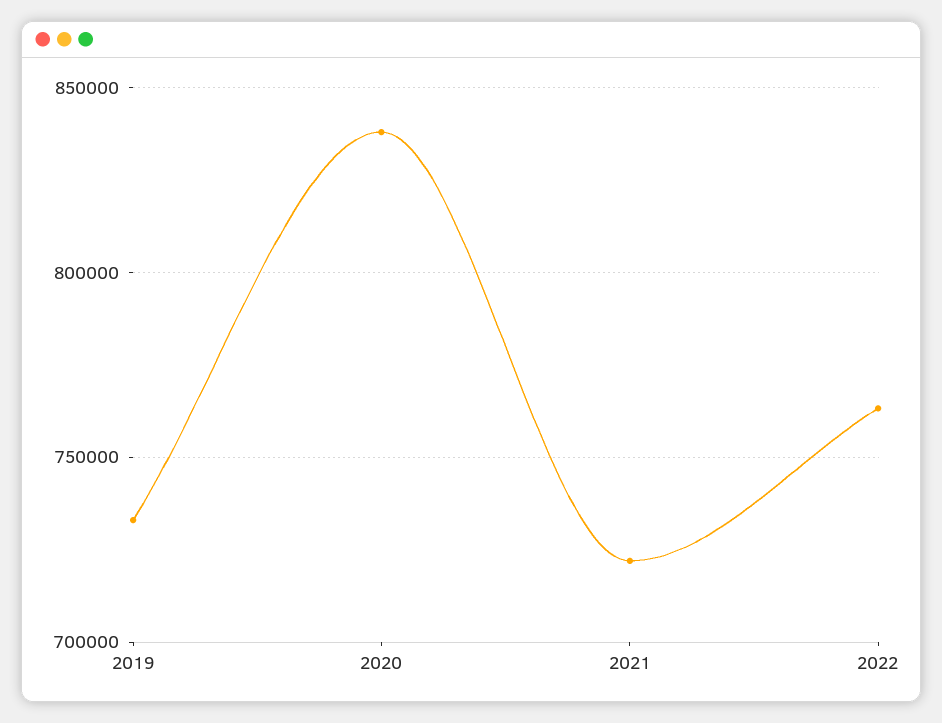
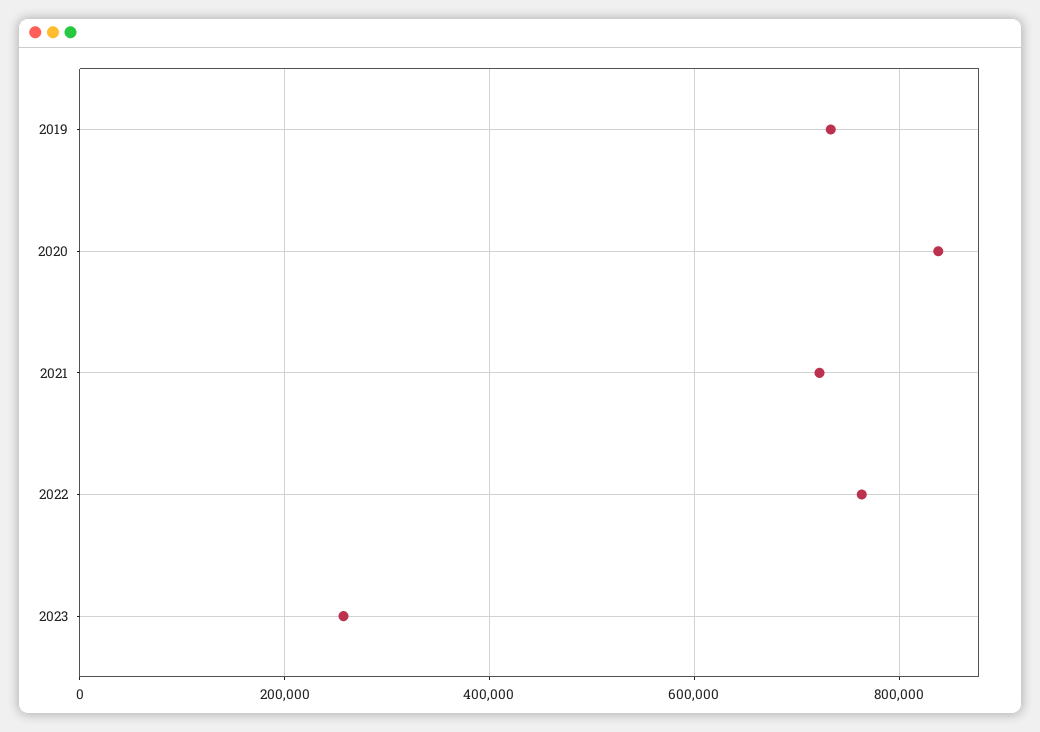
2023: none -> 260000

